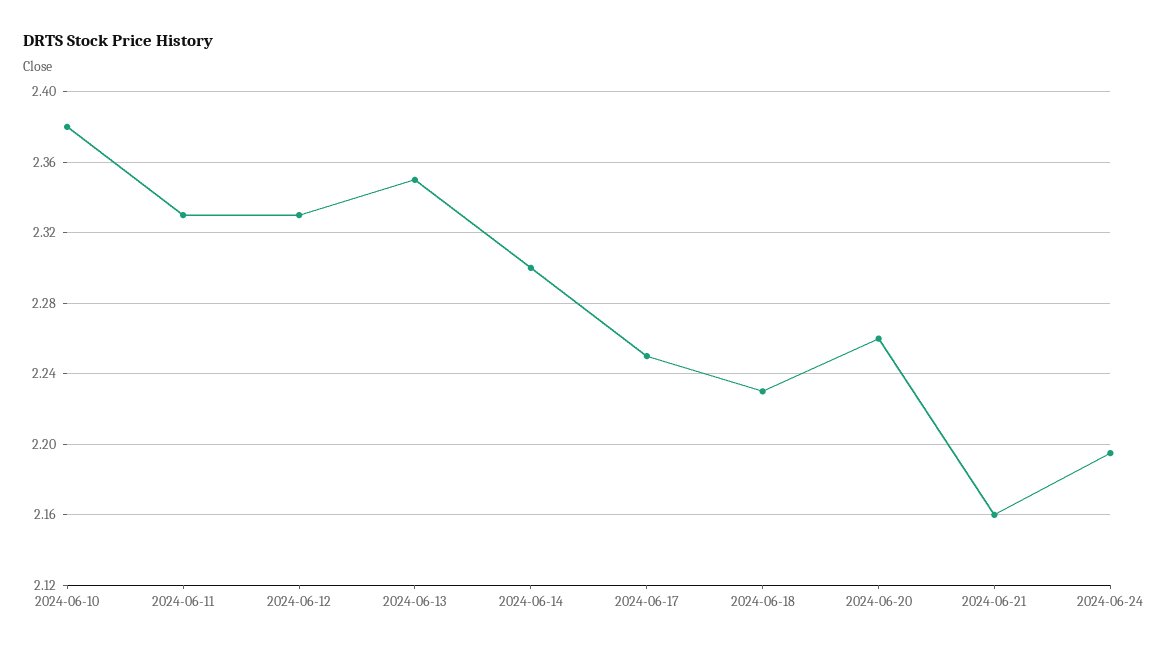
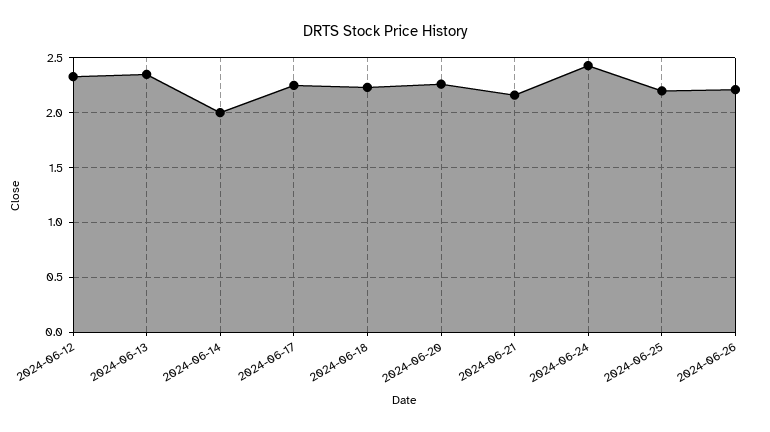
2024-06-10: 2.38 -> none
2024-06-11: 2.33 -> none
2024-06-14: 2.3 -> 2
2024-06-24: 2.195 -> 2.4
2024-06-25: none -> 2.2
2024-06-26: none -> 2.2

